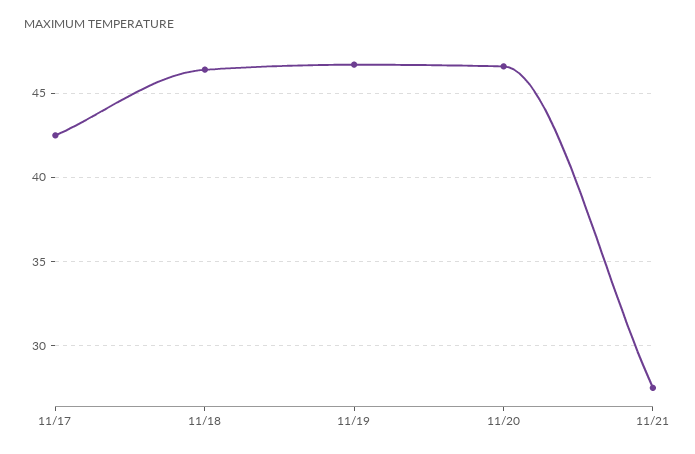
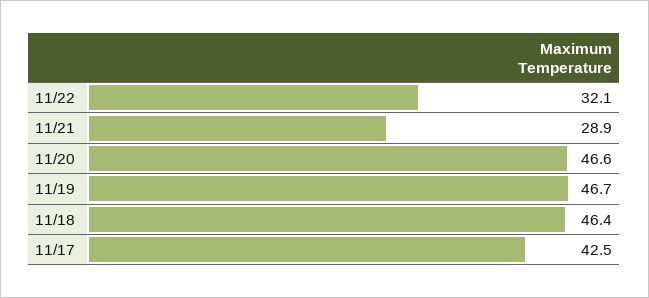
11/21: 27.5 -> 28.9
11/22: none -> 32.1

